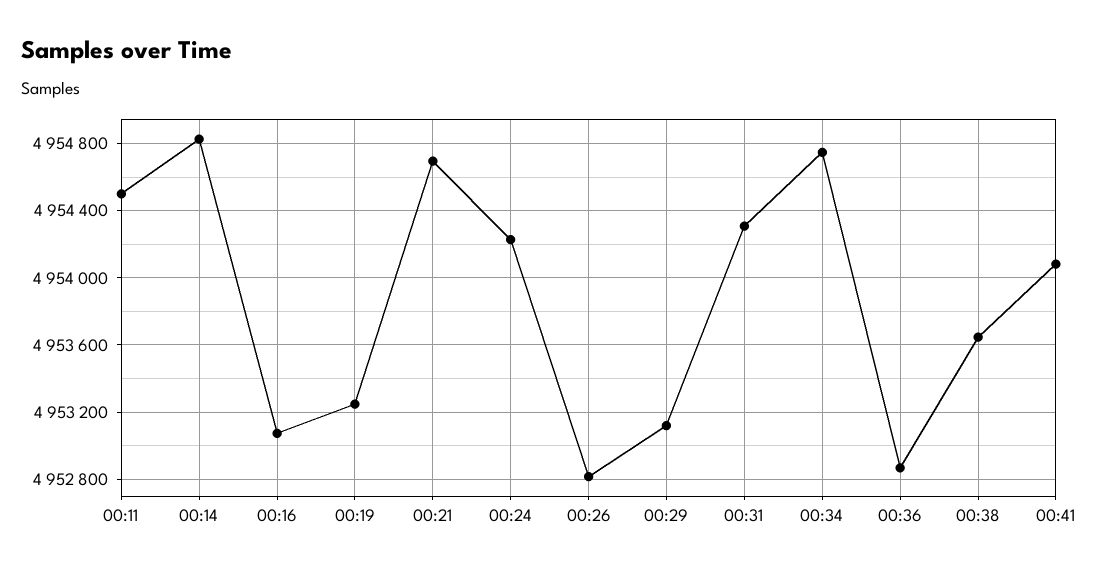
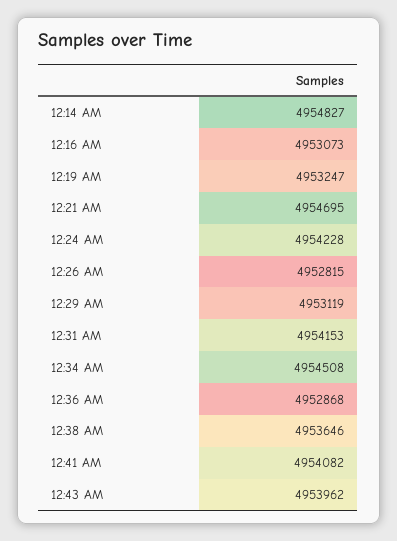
00:11: 4954500 -> none
00:31: 4954300 -> 4954153
00:34: 4954750 -> 4954508
12:43 AM: none -> 4953962

